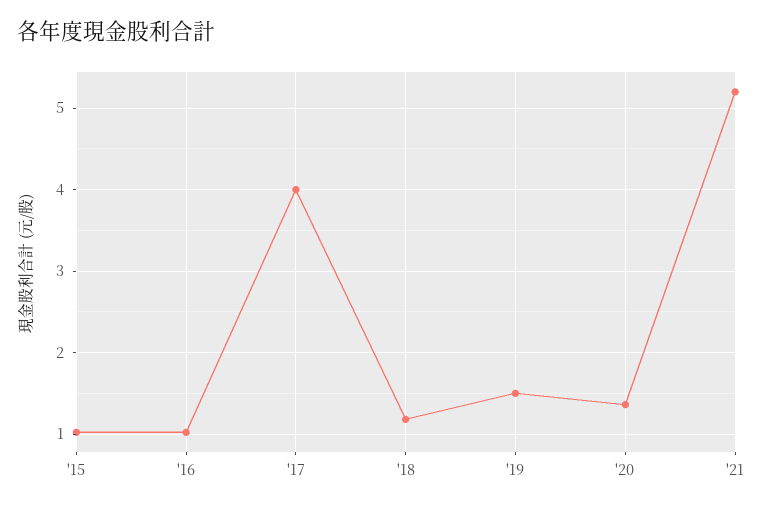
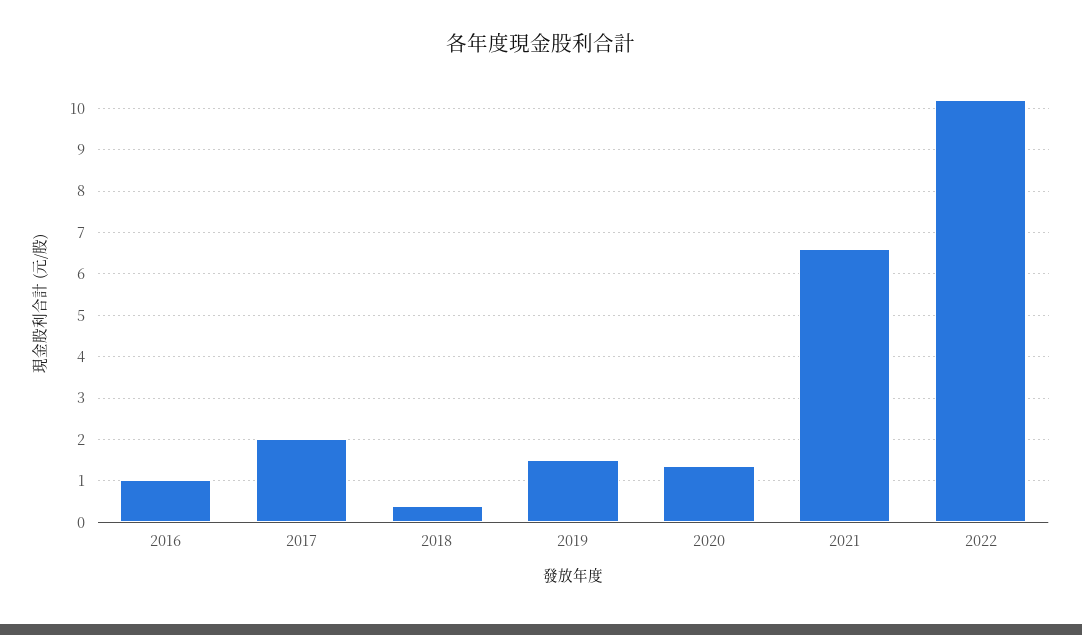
'15: 1 -> none
'17: 4 -> 2
'18: 1.2 -> 0.4
'21: 5.2 -> 6.6
2022: none -> 10.2

